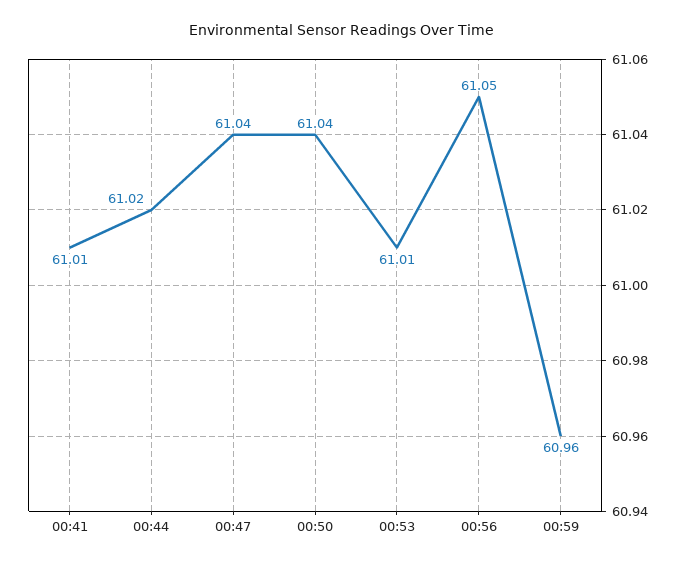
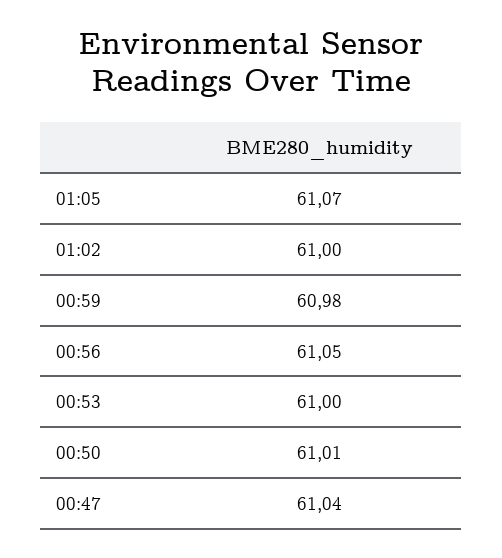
00:41: 61.01 -> none
00:44: 61.02 -> none
00:50: 61.04 -> 61.01
00:53: 61.01 -> 61
00:59: 60.96 -> 60.98
01:05: none -> 61.07
01:02: none -> 61

